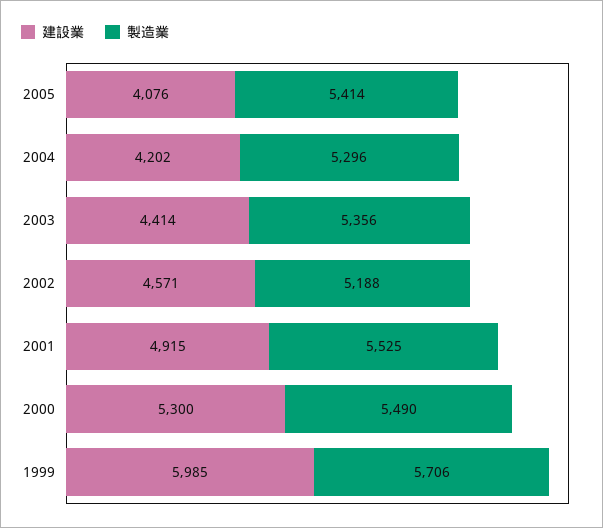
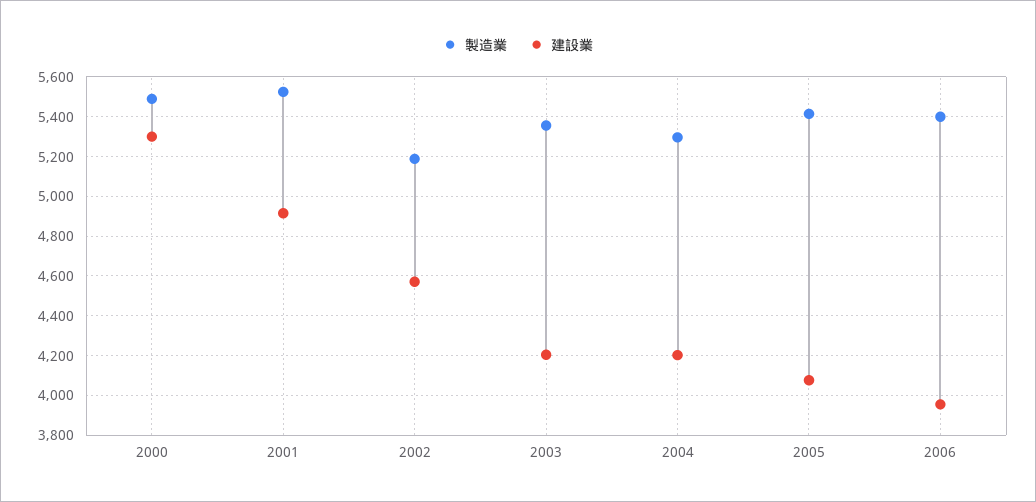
建設業, 2003: 4414 -> 4200
建設業, 1999: 5985 -> none
製造業, 1999: 5706 -> none
製造業, 2006: none -> 5400
建設業, 2006: none -> 3950

